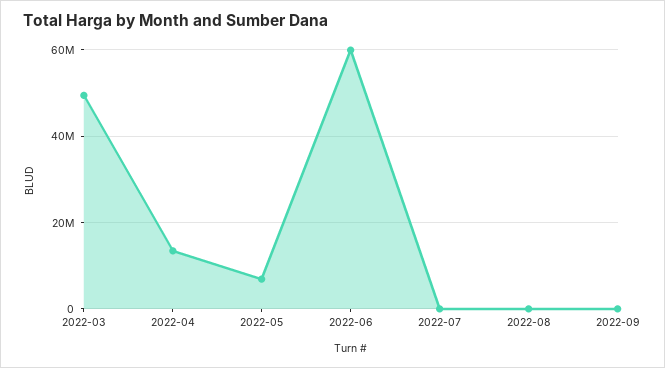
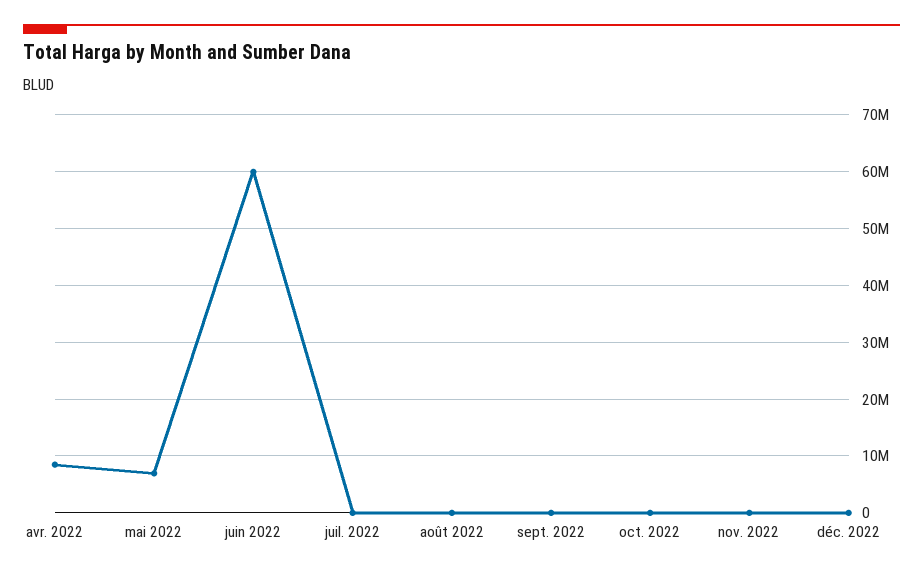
2022-03: 50000000 -> none
2022-04: 14000000 -> 8000000
oct. 2022: none -> 0
nov. 2022: none -> 0
déc. 2022: none -> 0

